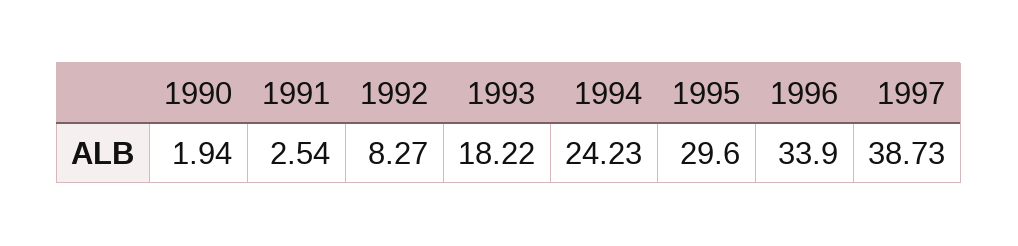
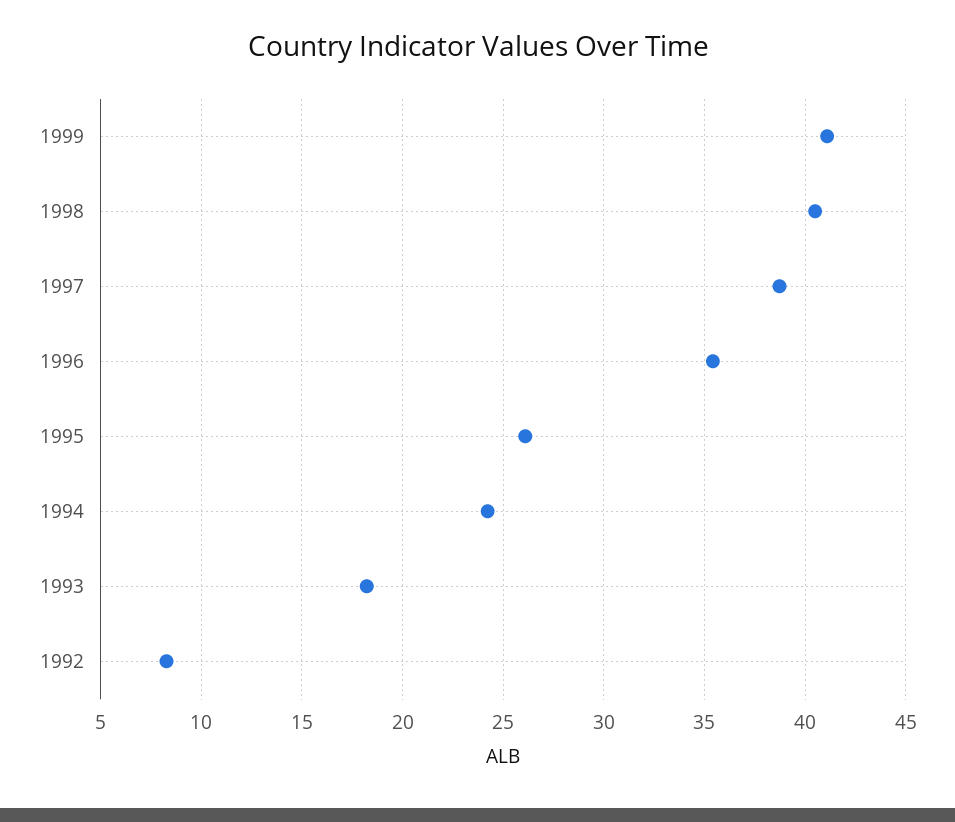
1990: 1.94 -> none
1991: 2.54 -> none
1995: 29.6 -> 26
1996: 33.9 -> 35.5
1999: none -> 41
1998: none -> 40.5

